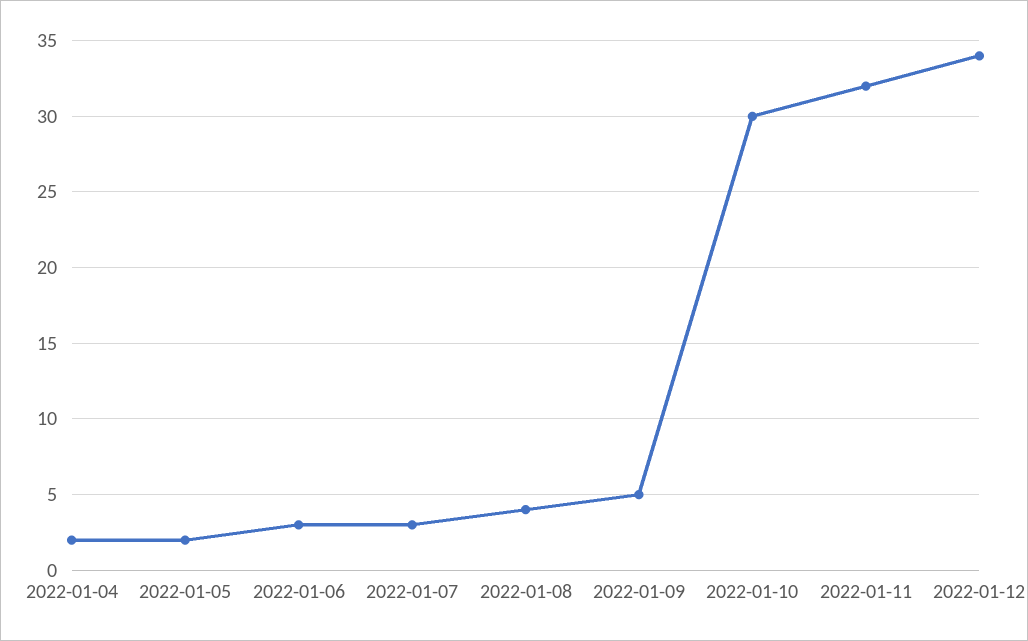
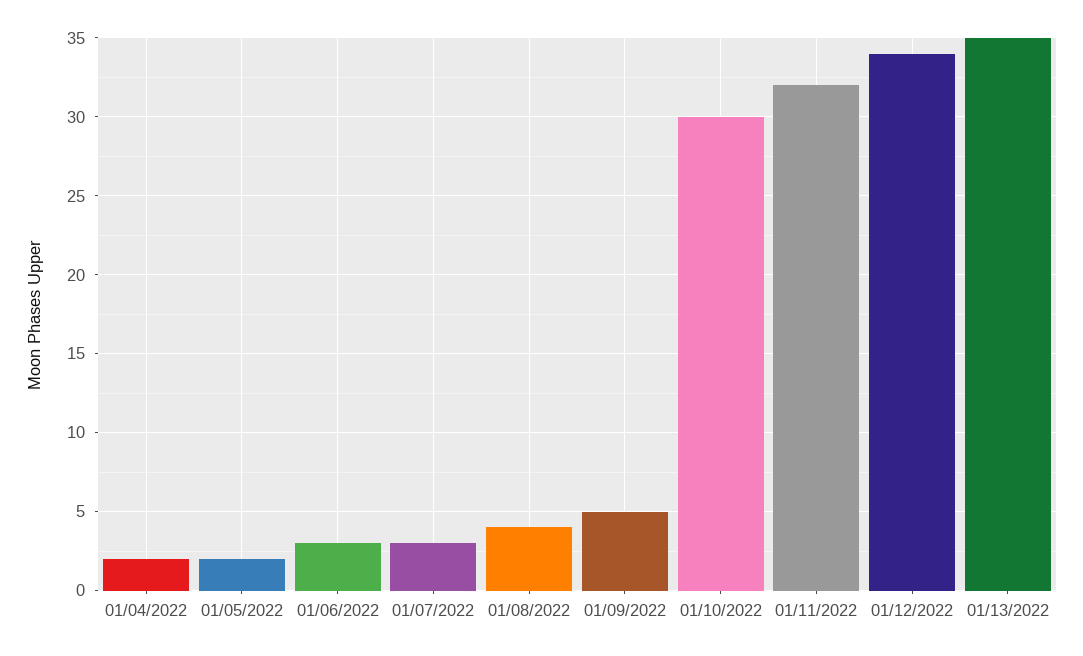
01/13/2022: none -> 35

